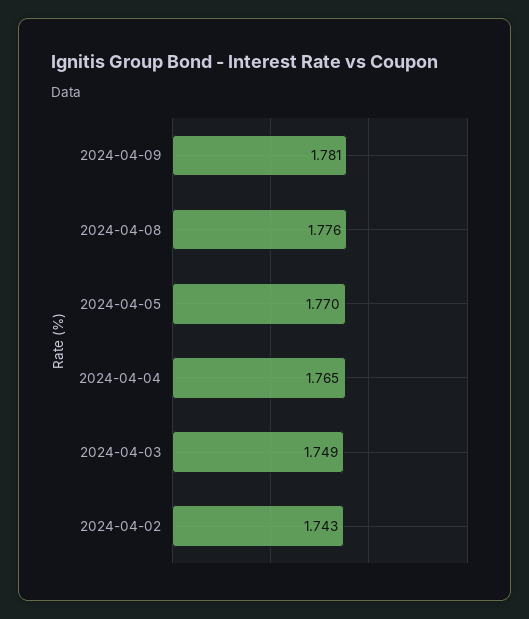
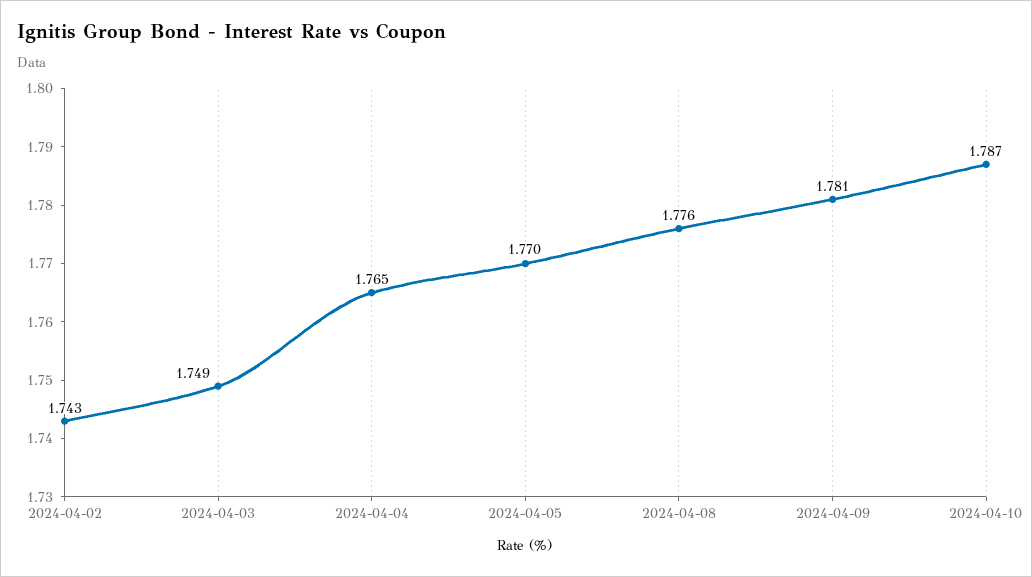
2024-04-10: none -> 1.787

